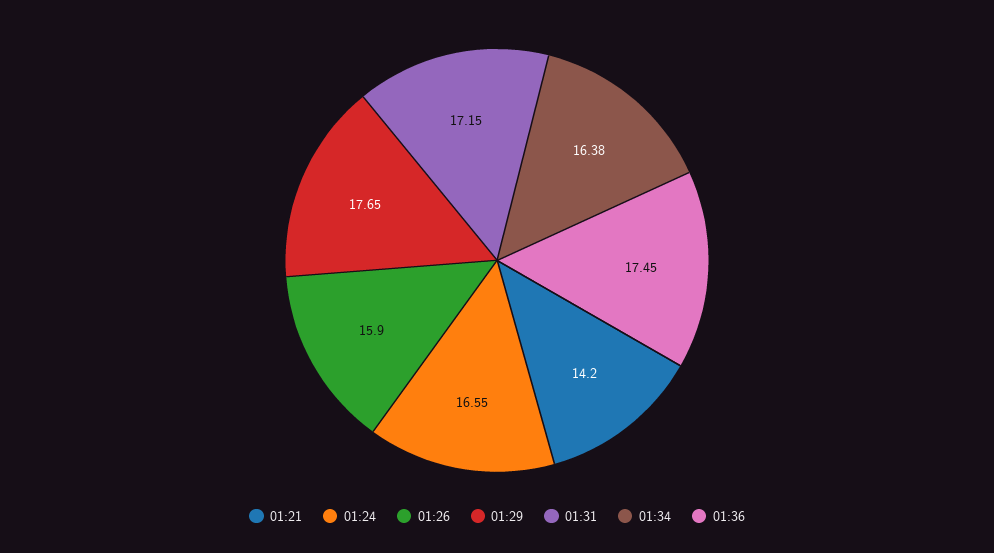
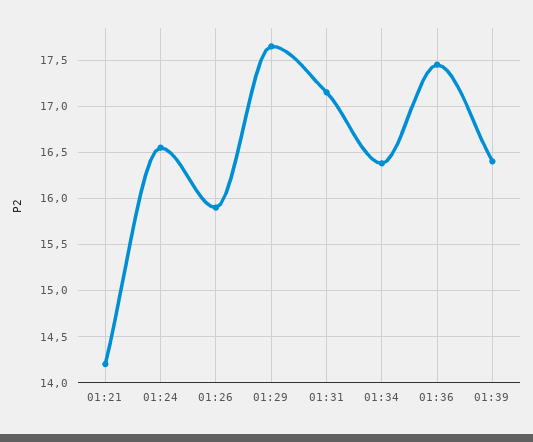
01:39: none -> 16.4

